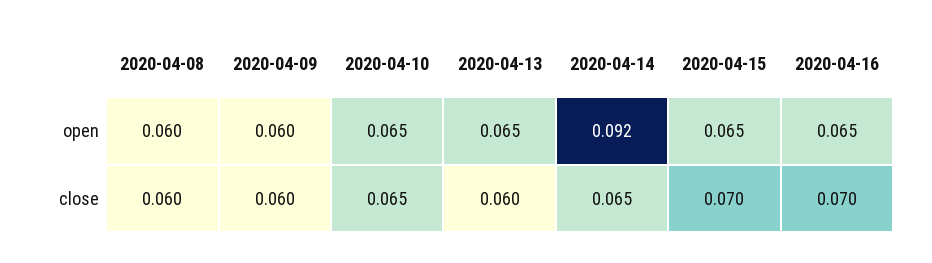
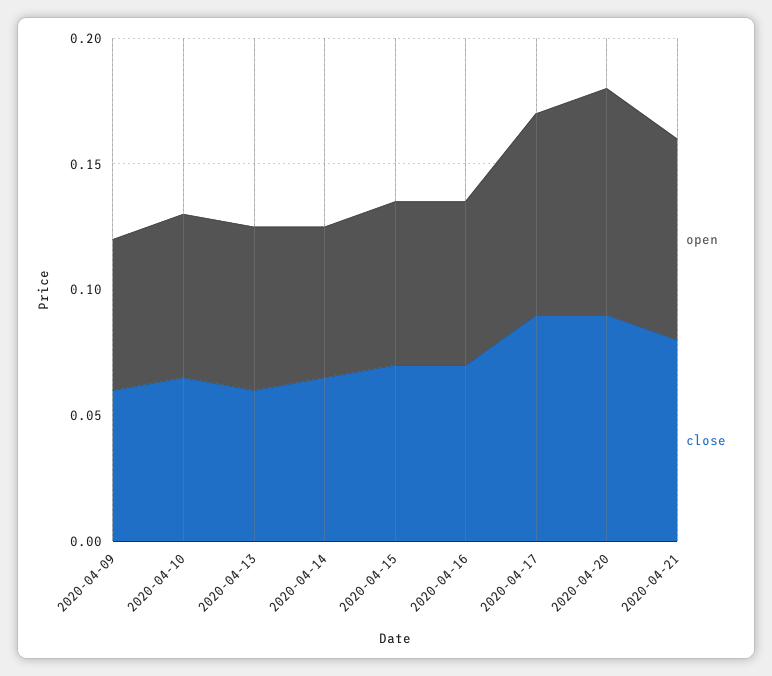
open, 2020-04-08: 0.06 -> none
open, 2020-04-14: 0.092 -> 0.06
close, 2020-04-08: 0.06 -> none
open, 2020-04-17: none -> 0.08
close, 2020-04-17: none -> 0.09
open, 2020-04-20: none -> 0.09
close, 2020-04-20: none -> 0.09
open, 2020-04-21: none -> 0.08
close, 2020-04-21: none -> 0.08

